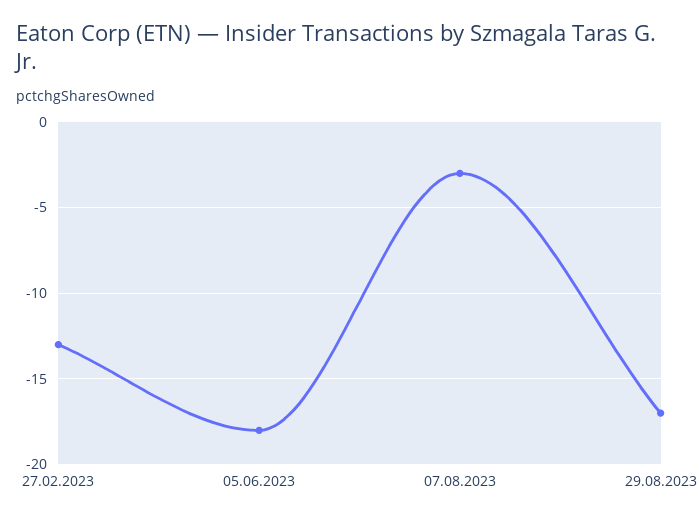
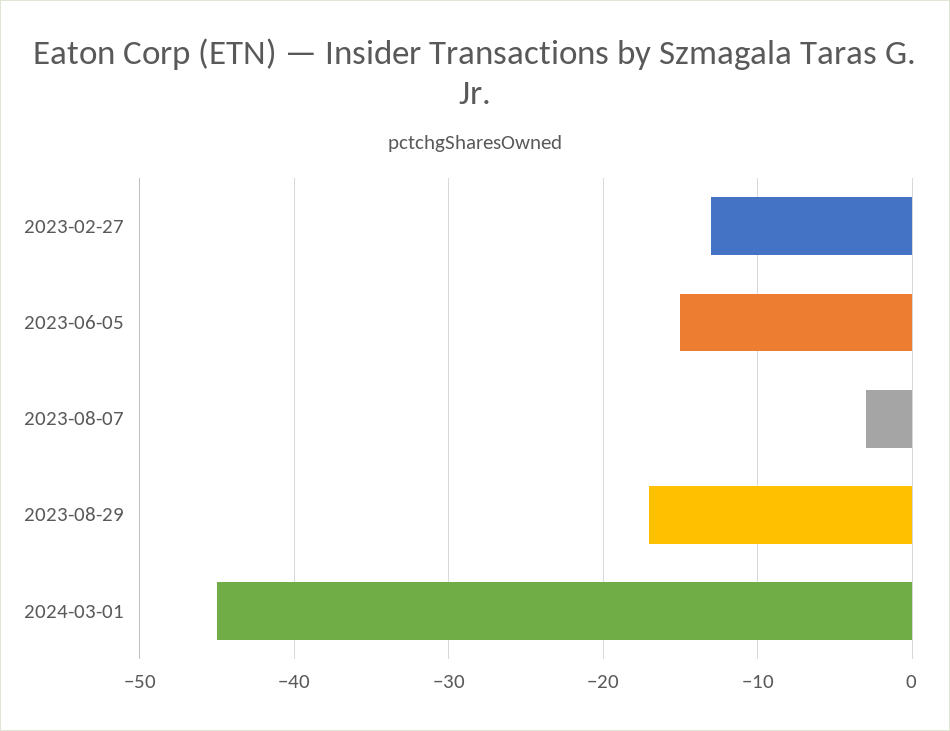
05.06.2023: -18 -> -15
2024-03-01: none -> -45

